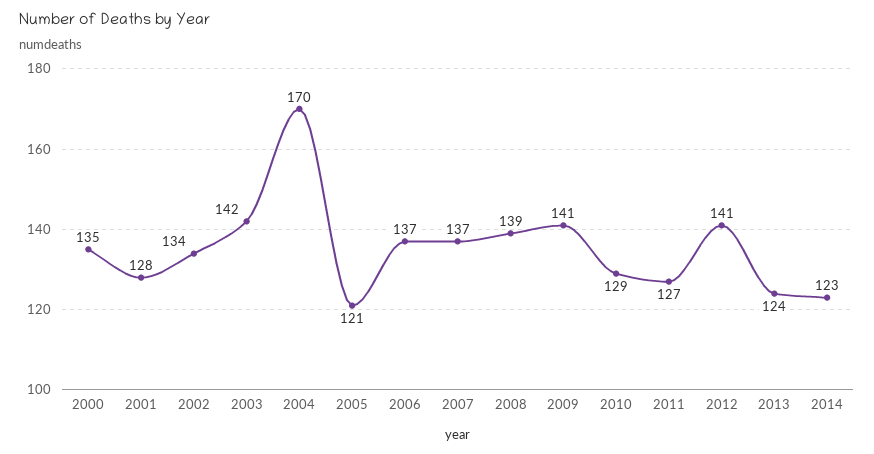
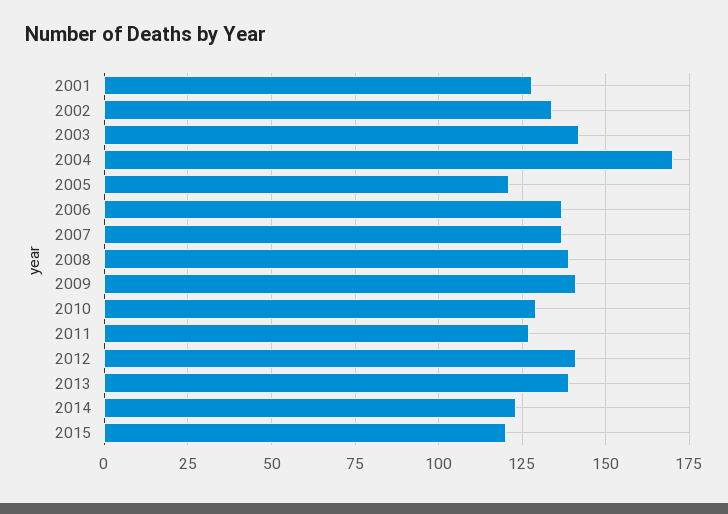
2000: 135 -> none
2013: 124 -> 140
2015: none -> 120

